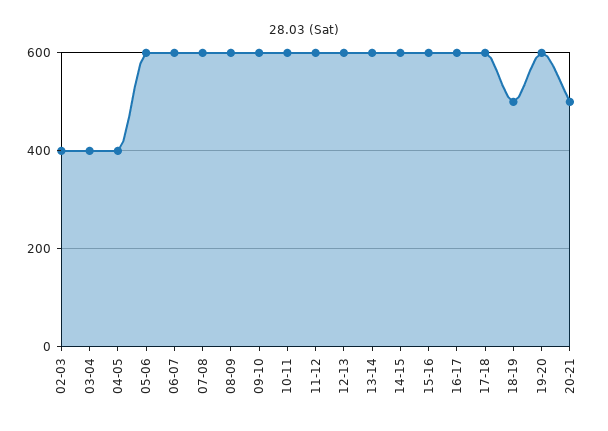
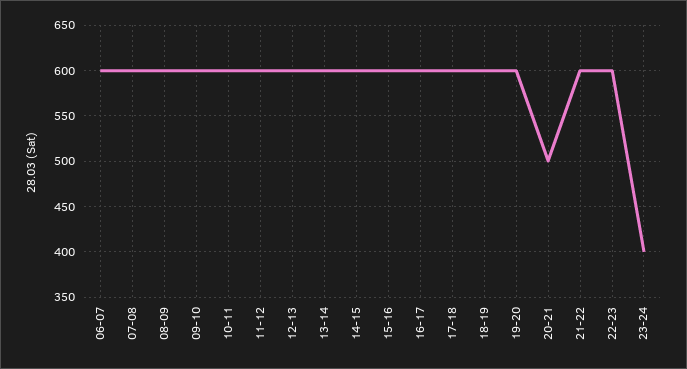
02-03: 400 -> none
03-04: 400 -> none
04-05: 400 -> none
05-06: 600 -> none
18-19: 500 -> 600
21-22: none -> 600
22-23: none -> 600
23-24: none -> 400

